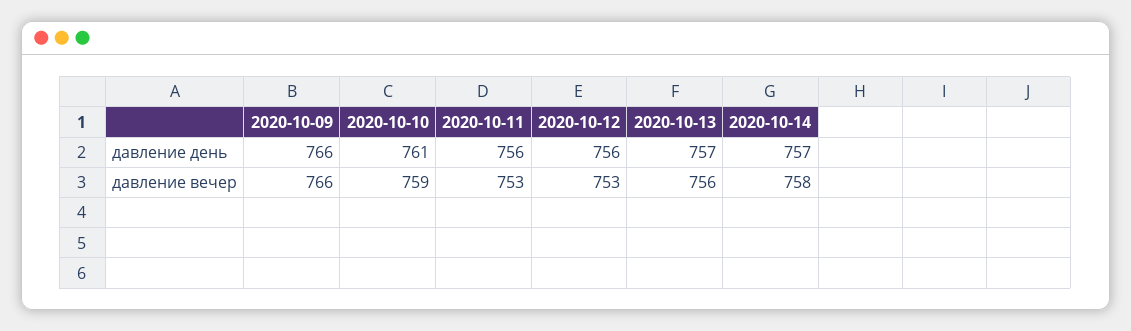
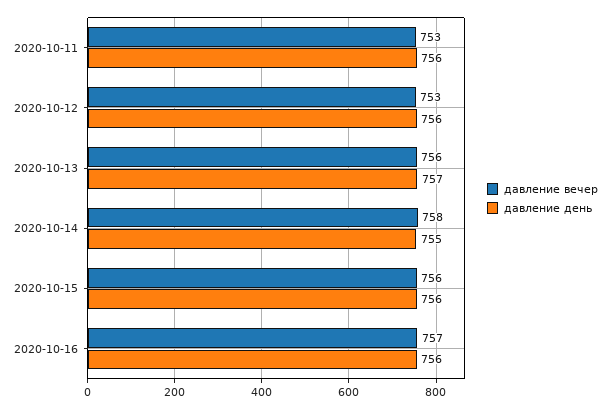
давление день, 2020-10-09: 766 -> none
давление день, 2020-10-10: 761 -> none
давление день, 2020-10-14: 757 -> 755
давление вечер, 2020-10-09: 766 -> none
давление вечер, 2020-10-10: 759 -> none
давление вечер, 2020-10-15: none -> 756
давление день, 2020-10-15: none -> 756
давление вечер, 2020-10-16: none -> 757
давление день, 2020-10-16: none -> 756

